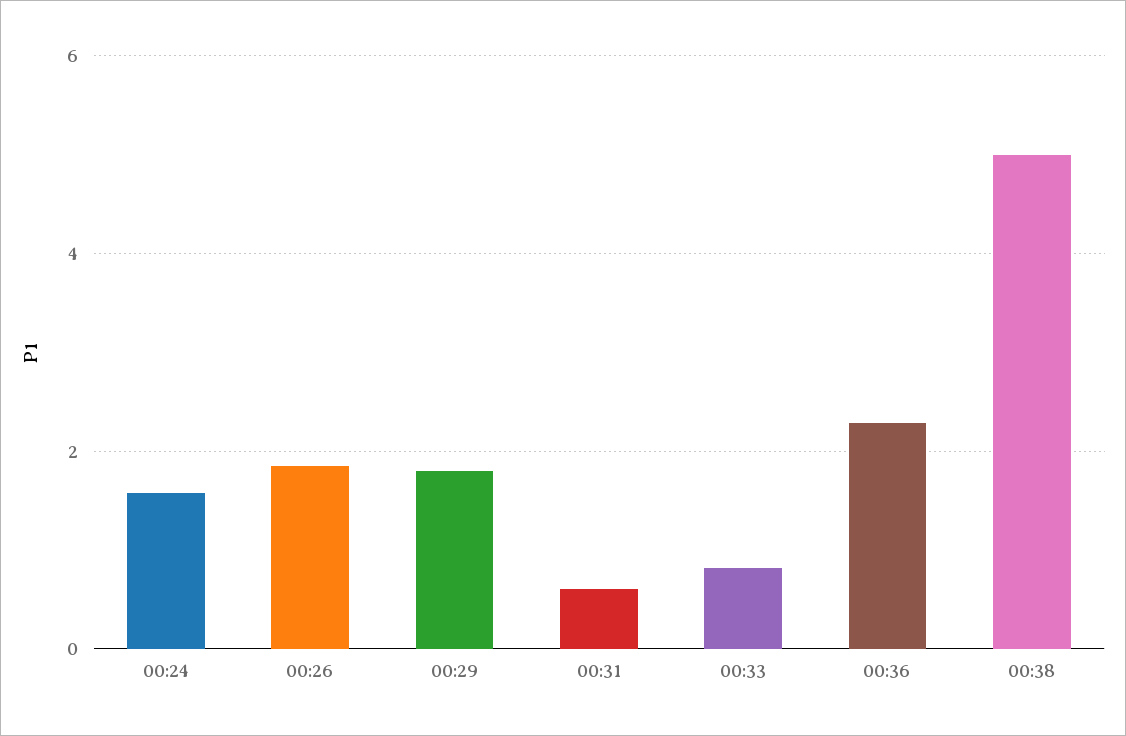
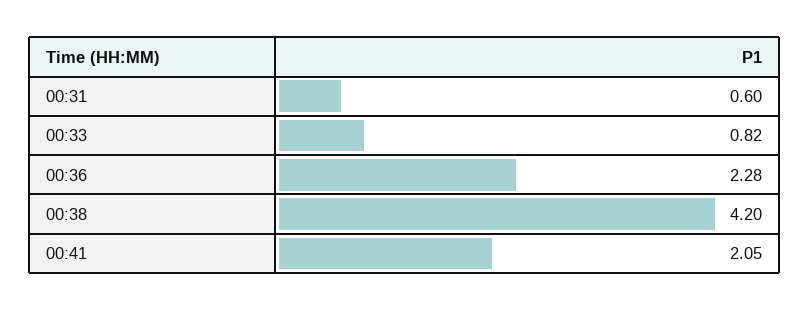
00:24: 1.6 -> none
00:26: 1.8 -> none
00:29: 1.8 -> none
00:38: 5 -> 4.2
00:41: none -> 2.05

